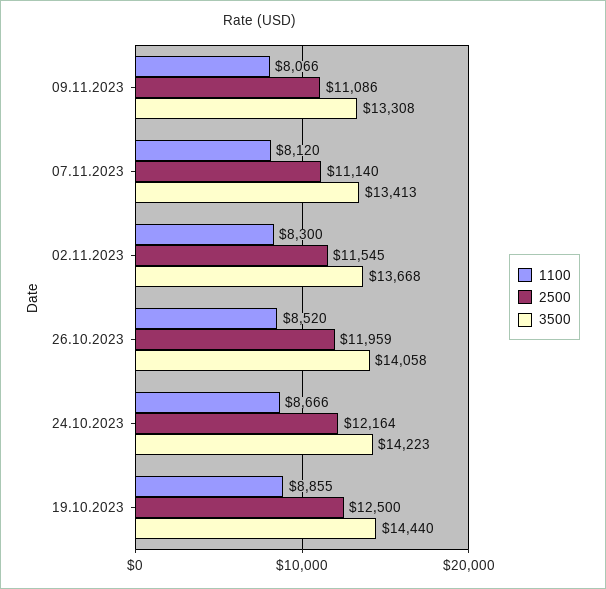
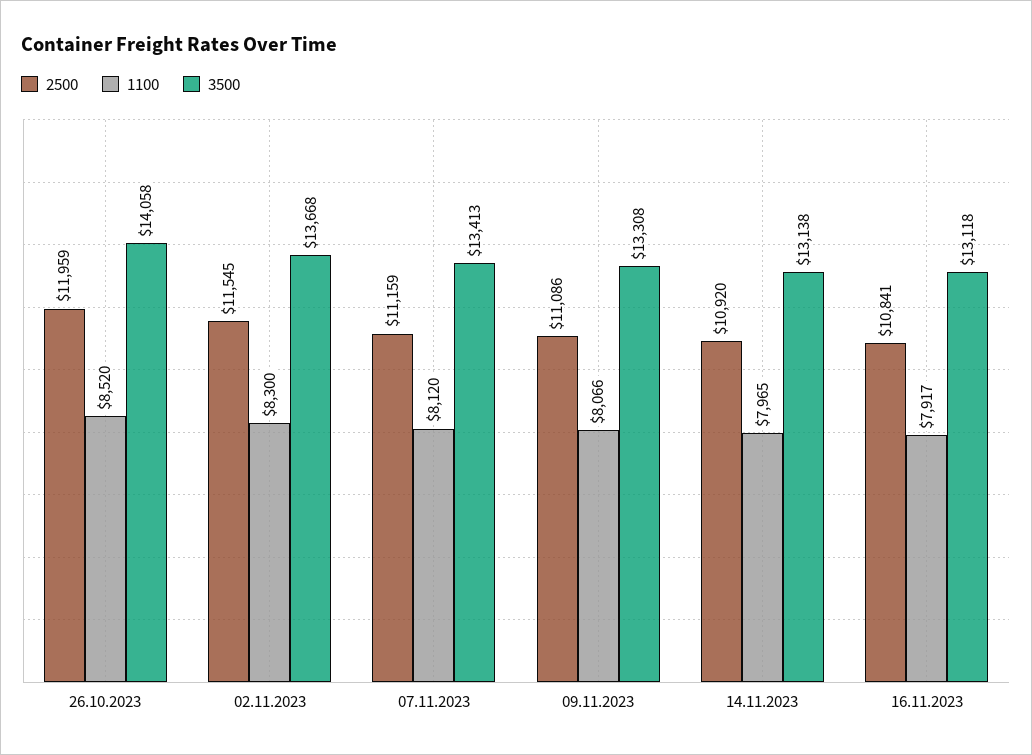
2500, 07.11.2023: 11140 -> 11159
1100, 24.10.2023: 8666 -> none
2500, 24.10.2023: 12164 -> none
3500, 24.10.2023: 14223 -> none
1100, 19.10.2023: 8855 -> none
2500, 19.10.2023: 12500 -> none
3500, 19.10.2023: 14440 -> none
2500, 14.11.2023: none -> 10920
1100, 14.11.2023: none -> 7965
3500, 14.11.2023: none -> 13138
2500, 16.11.2023: none -> 10841
1100, 16.11.2023: none -> 7917
3500, 16.11.2023: none -> 13118

